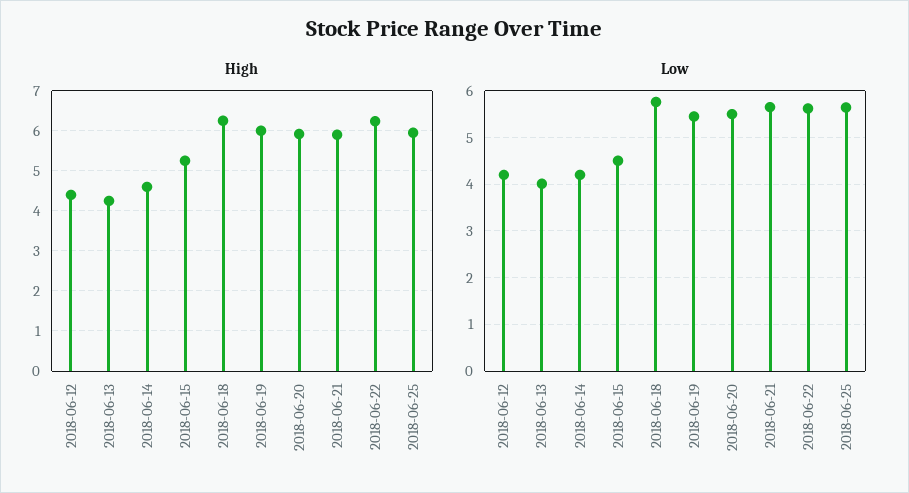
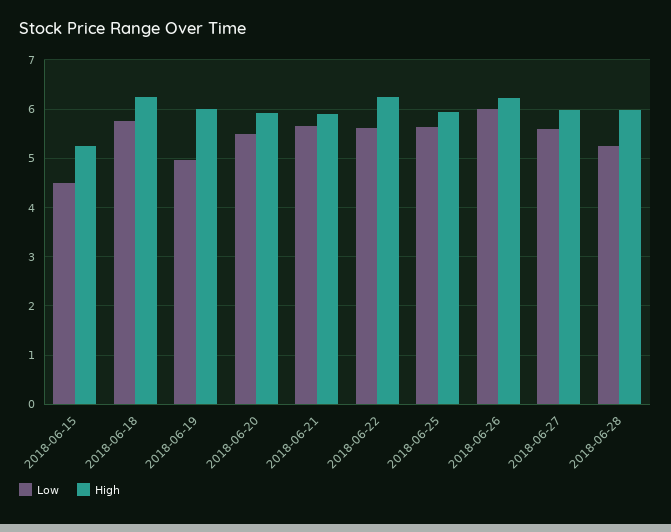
High, 2018-06-12: 4.4 -> none
High, 2018-06-13: 4.2 -> none
High, 2018-06-14: 4.6 -> none
Low, 2018-06-12: 4.2 -> none
Low, 2018-06-13: 4 -> none
Low, 2018-06-14: 4.2 -> none
Low, 2018-06-19: 5.4 -> 5
Low, 2018-06-26: none -> 6
High, 2018-06-26: none -> 6.2
Low, 2018-06-27: none -> 5.6
High, 2018-06-27: none -> 6
Low, 2018-06-28: none -> 5.2
High, 2018-06-28: none -> 6

